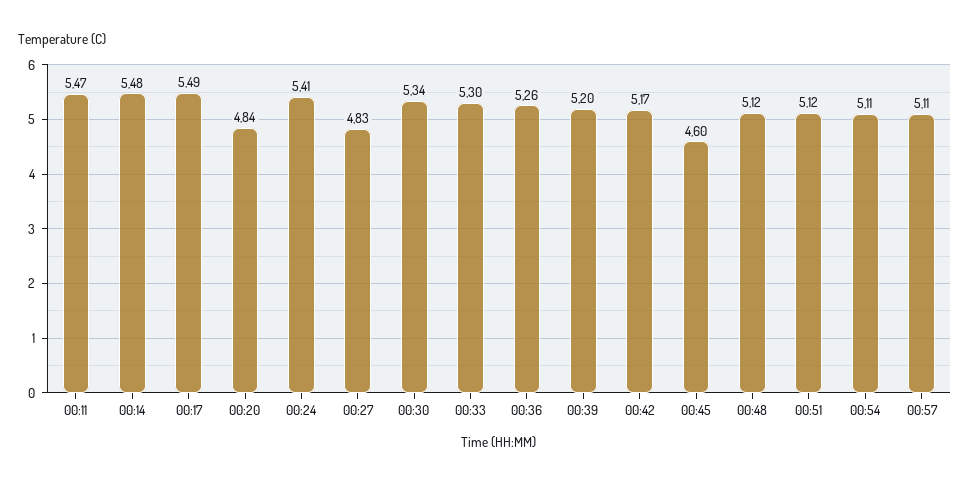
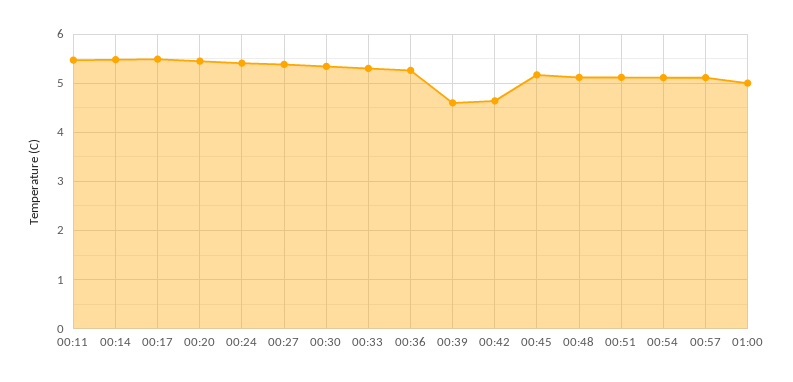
00:20: 4.84 -> 5.4
00:27: 4.83 -> 5.4
00:39: 5.2 -> 4.6
00:42: 5.17 -> 4.6
00:45: 4.6 -> 5.2
01:00: none -> 5

